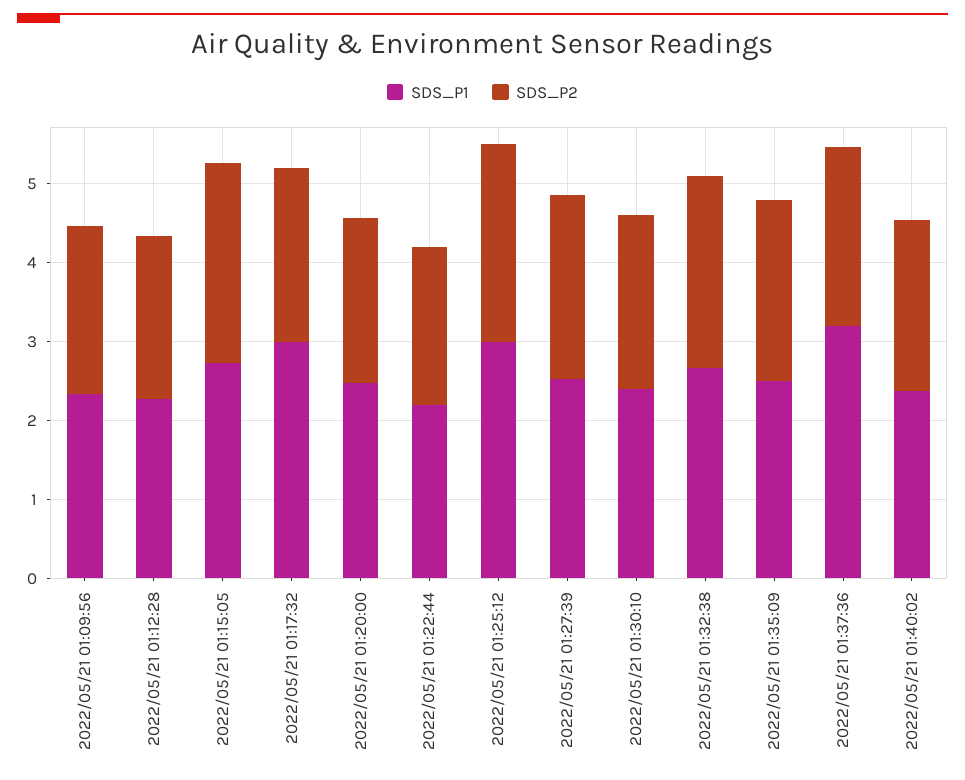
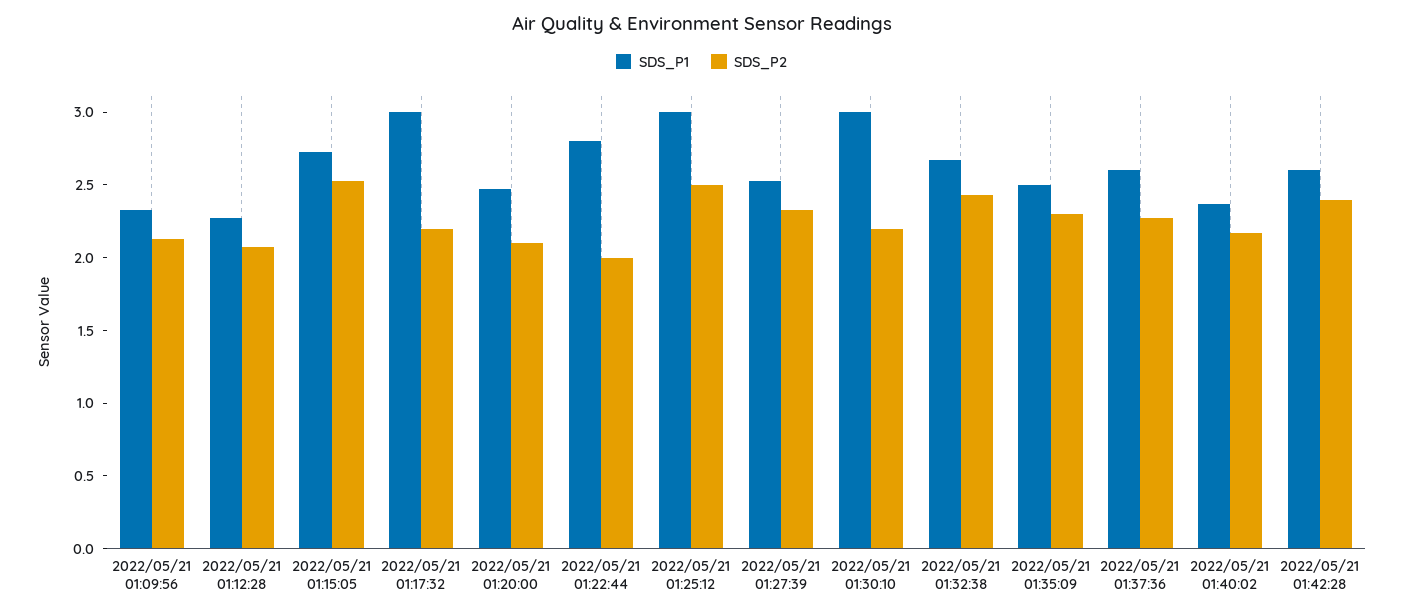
SDS_P1, 2022/05/21 01:22:44: 2.2 -> 2.8
SDS_P1, 2022/05/21 01:30:10: 2.4 -> 3
SDS_P1, 2022/05/21 01:37:36: 3.2 -> 2.6
SDS_P1, 2022/05/21 01:42:28: none -> 2.6
SDS_P2, 2022/05/21 01:42:28: none -> 2.4

